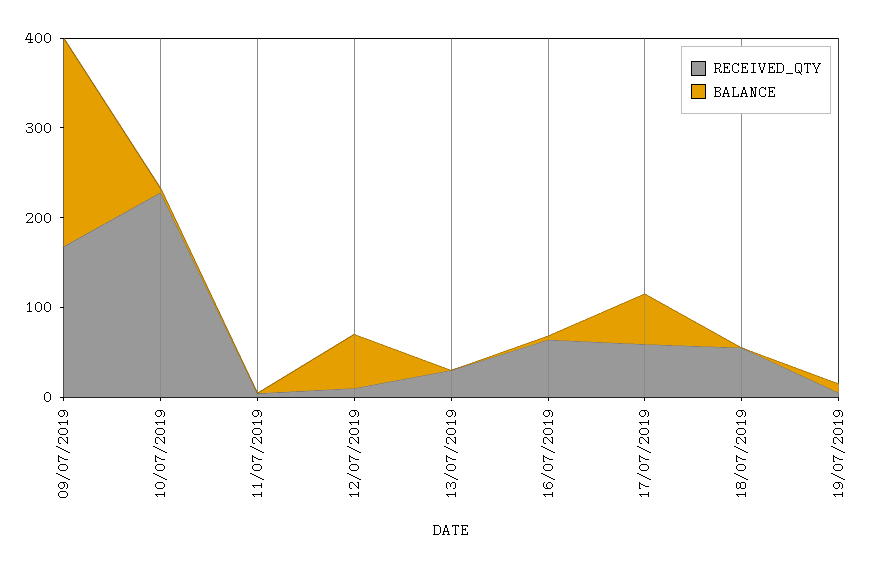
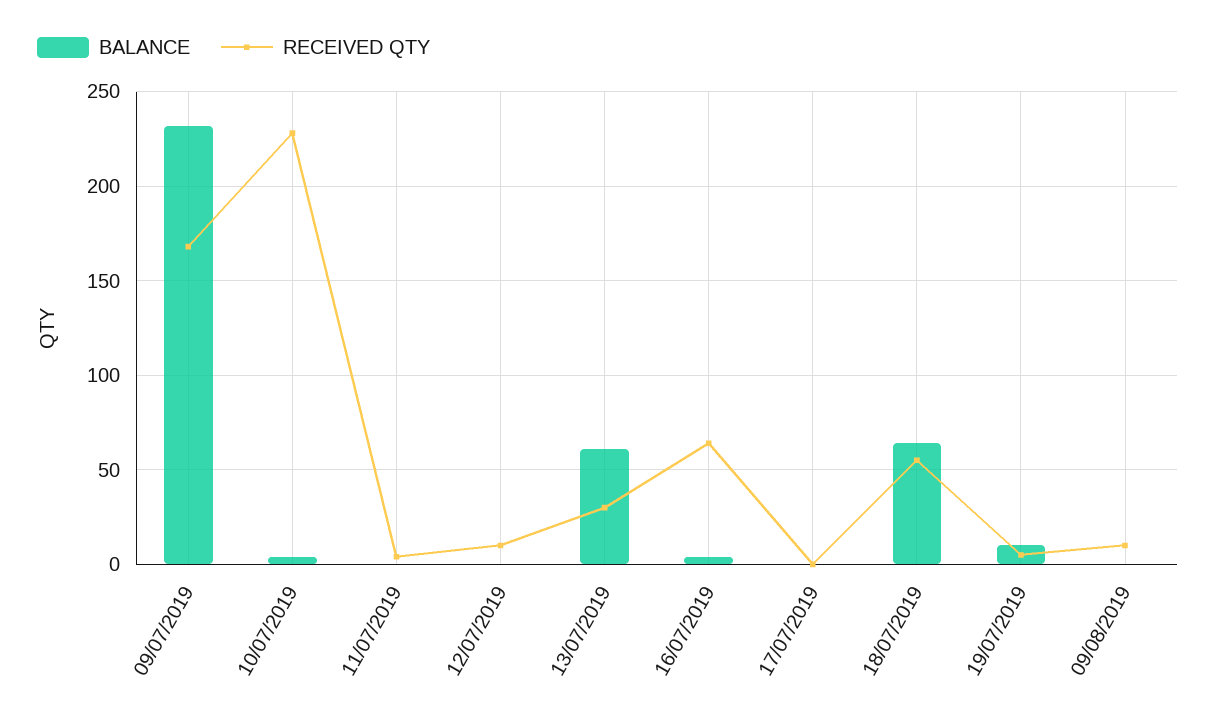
BALANCE, 12/07/2019: 60 -> 0
BALANCE, 13/07/2019: 0 -> 60
RECEIVED_QTY, 17/07/2019: 60 -> 0
BALANCE, 17/07/2019: 60 -> 0
BALANCE, 18/07/2019: 0 -> 65
BALANCE, 09/08/2019: none -> 0
RECEIVED_QTY, 09/08/2019: none -> 10

